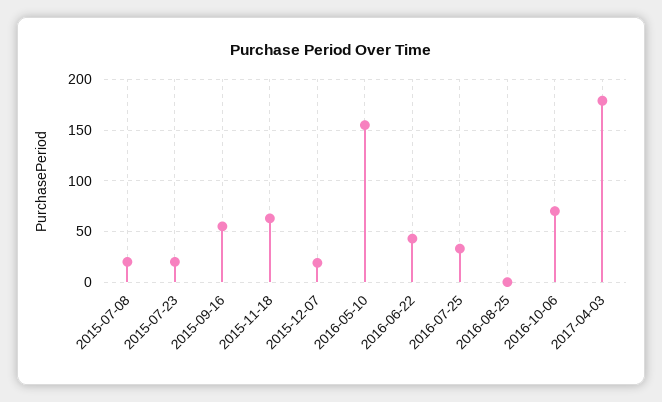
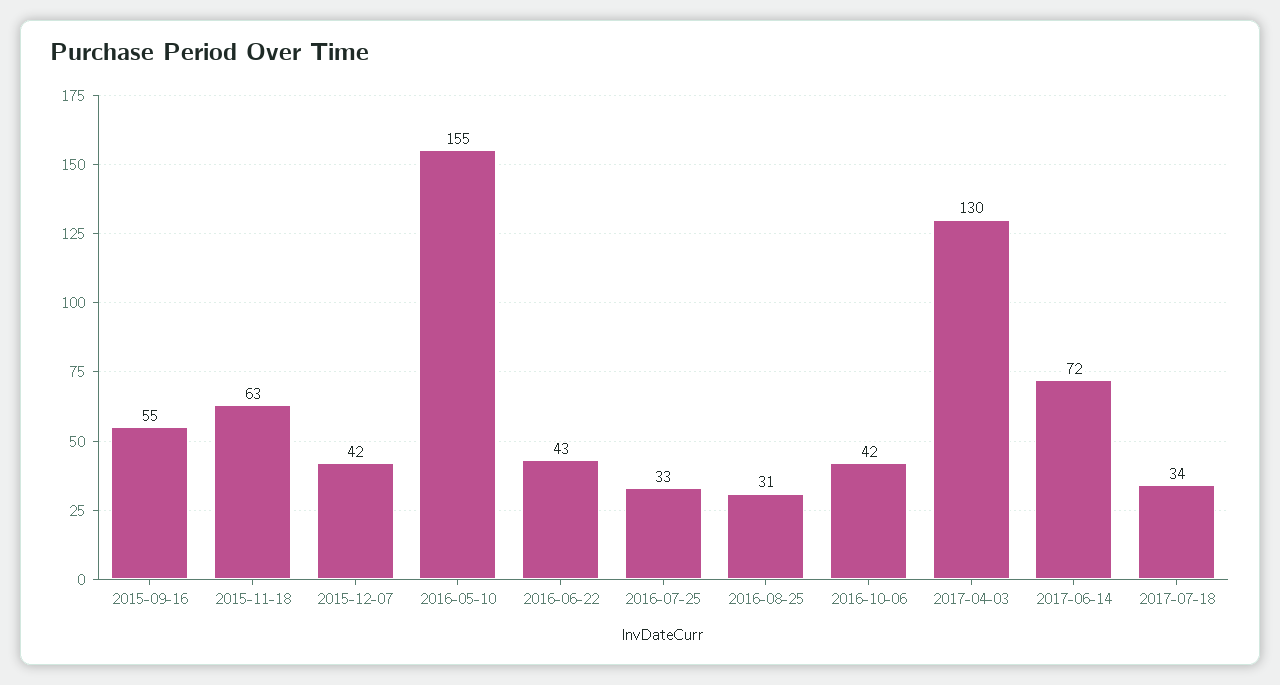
2015-07-08: 20 -> none
2015-07-23: 20 -> none
2015-12-07: 20 -> 42
2016-08-25: 0 -> 31
2016-10-06: 70 -> 42
2017-04-03: 180 -> 130
2017-06-14: none -> 72
2017-07-18: none -> 34

